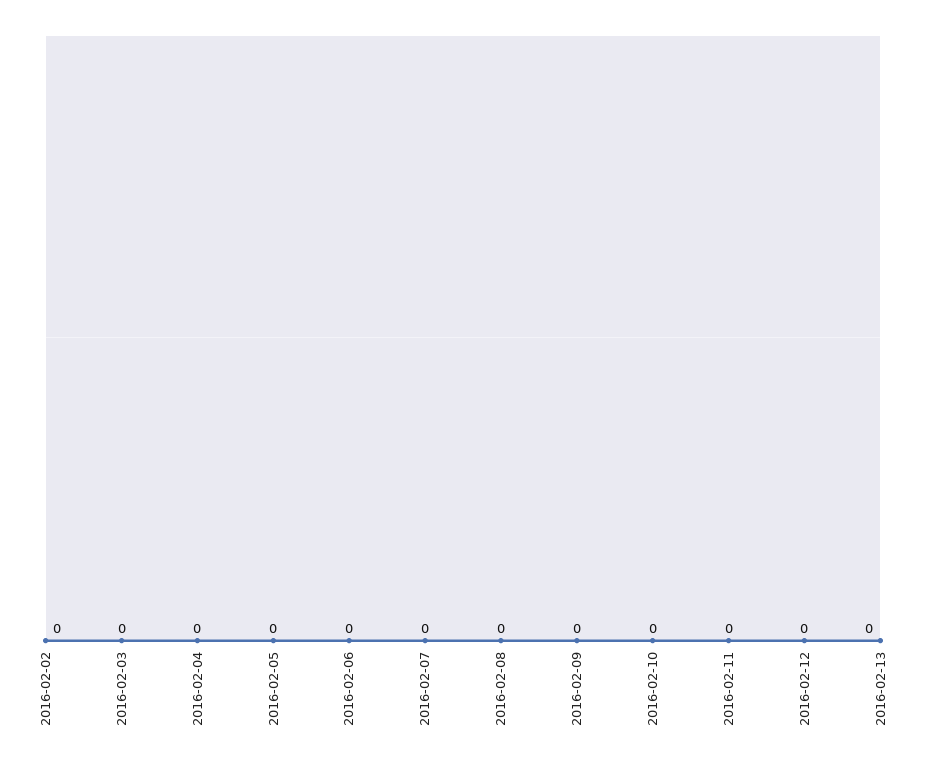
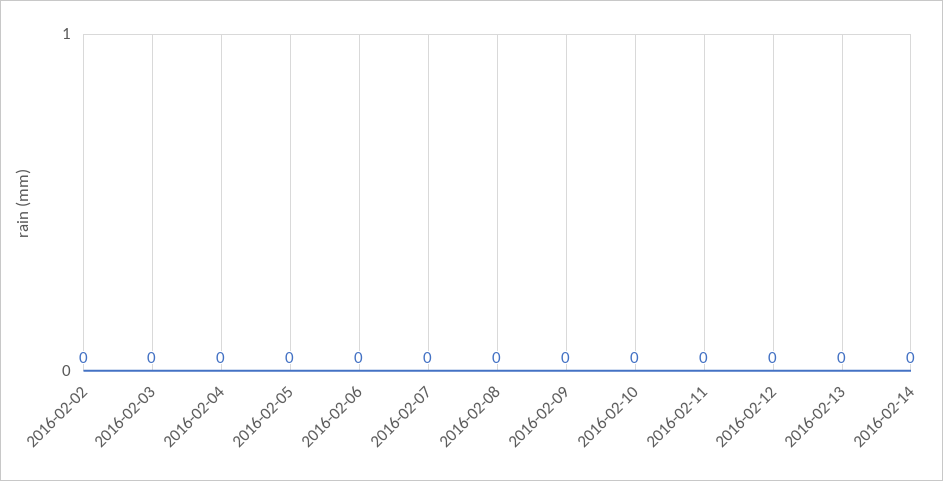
2016-02-14: none -> 0

